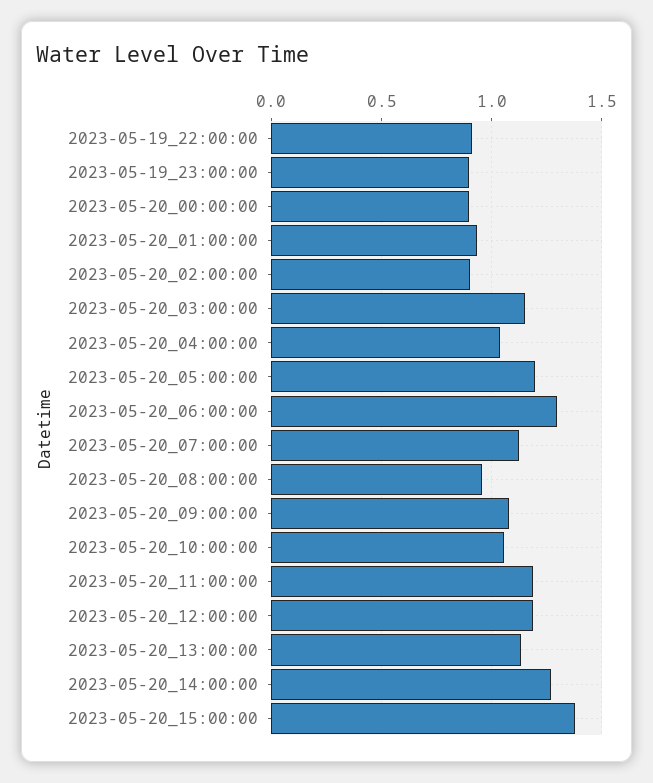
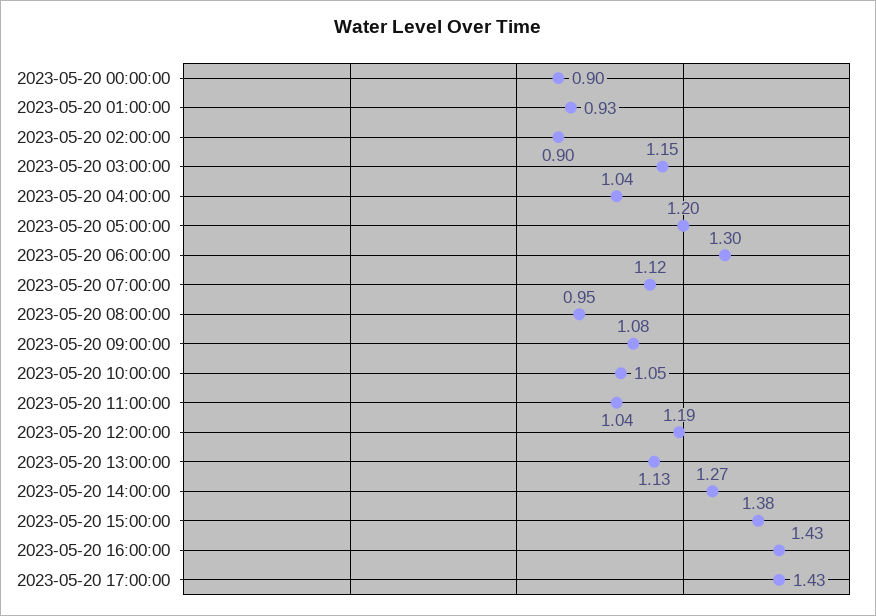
2023-05-19_22:00:00: 0.9 -> none
2023-05-19_23:00:00: 0.9 -> none
2023-05-20_11:00:00: 1.2 -> 1.04
2023-05-20 16:00:00: none -> 1.43
2023-05-20 17:00:00: none -> 1.43

